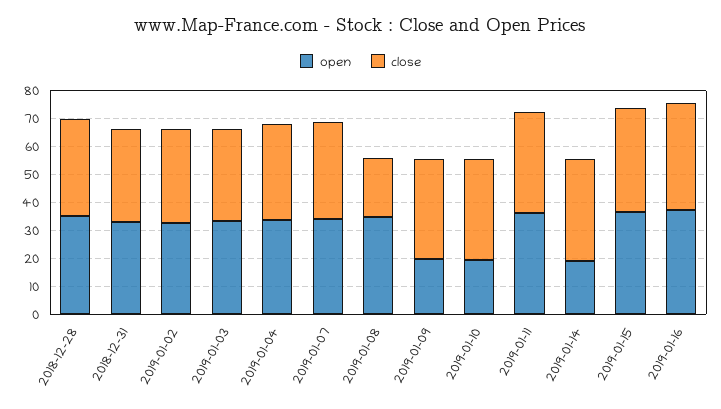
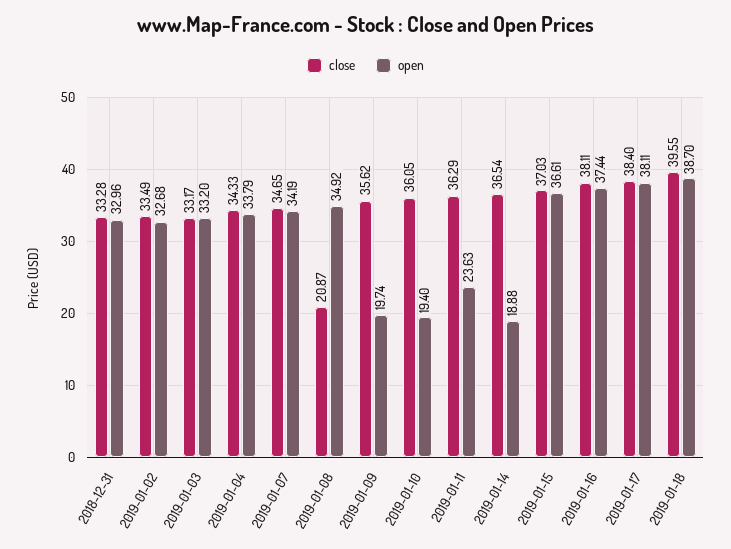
open, 2018-12-28: 35 -> none
close, 2018-12-28: 35 -> none
open, 2019-01-11: 35 -> 23.63
close, 2019-01-17: none -> 38.4
open, 2019-01-17: none -> 38.11
close, 2019-01-18: none -> 39.55
open, 2019-01-18: none -> 38.7

